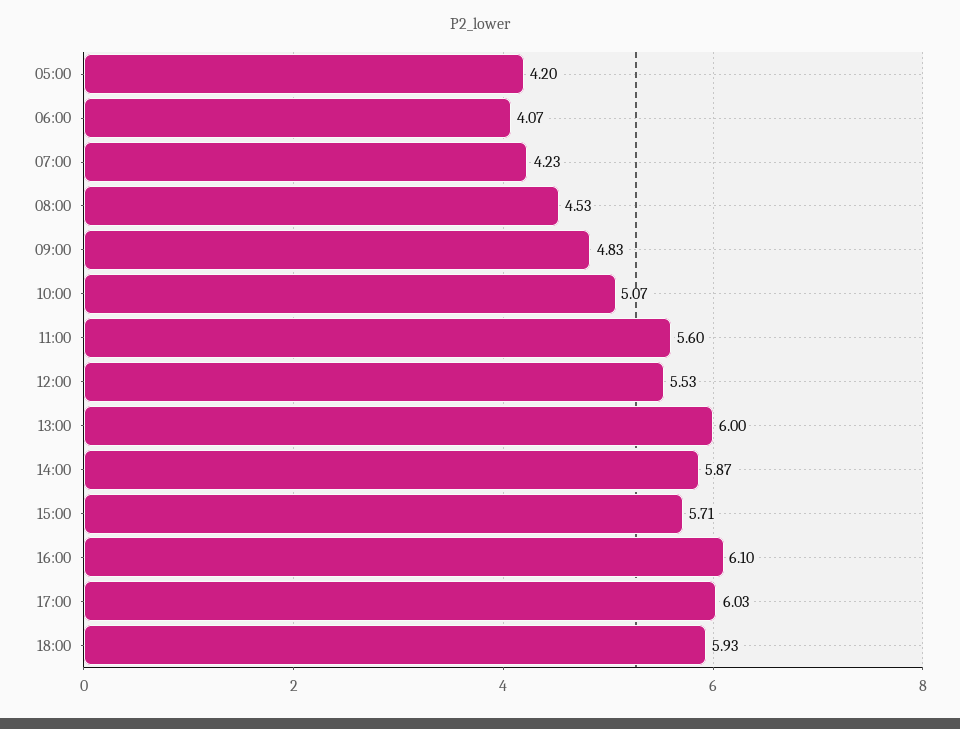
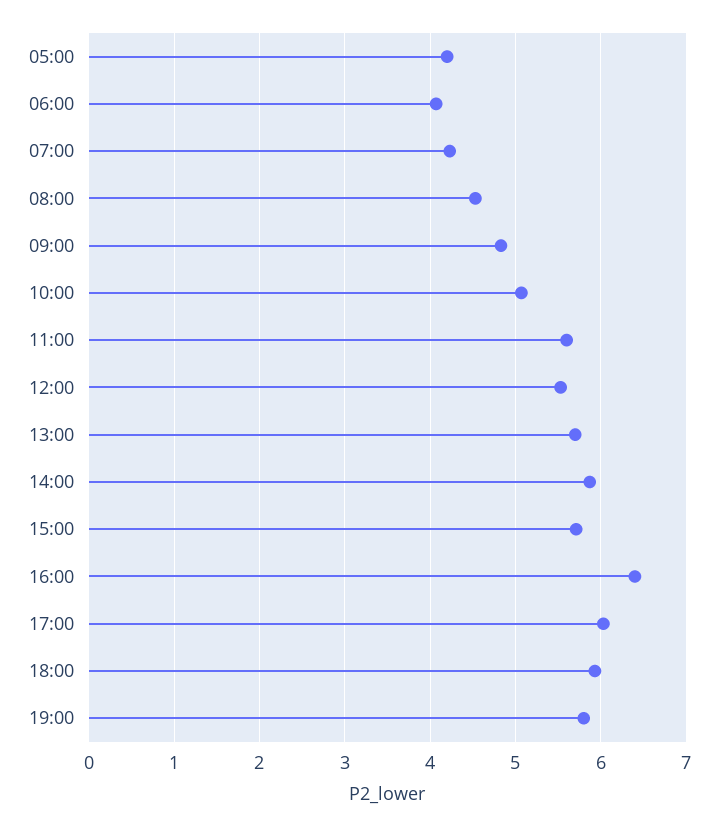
13:00: 6 -> 5.7
16:00: 6.1 -> 6.4
19:00: none -> 5.8

